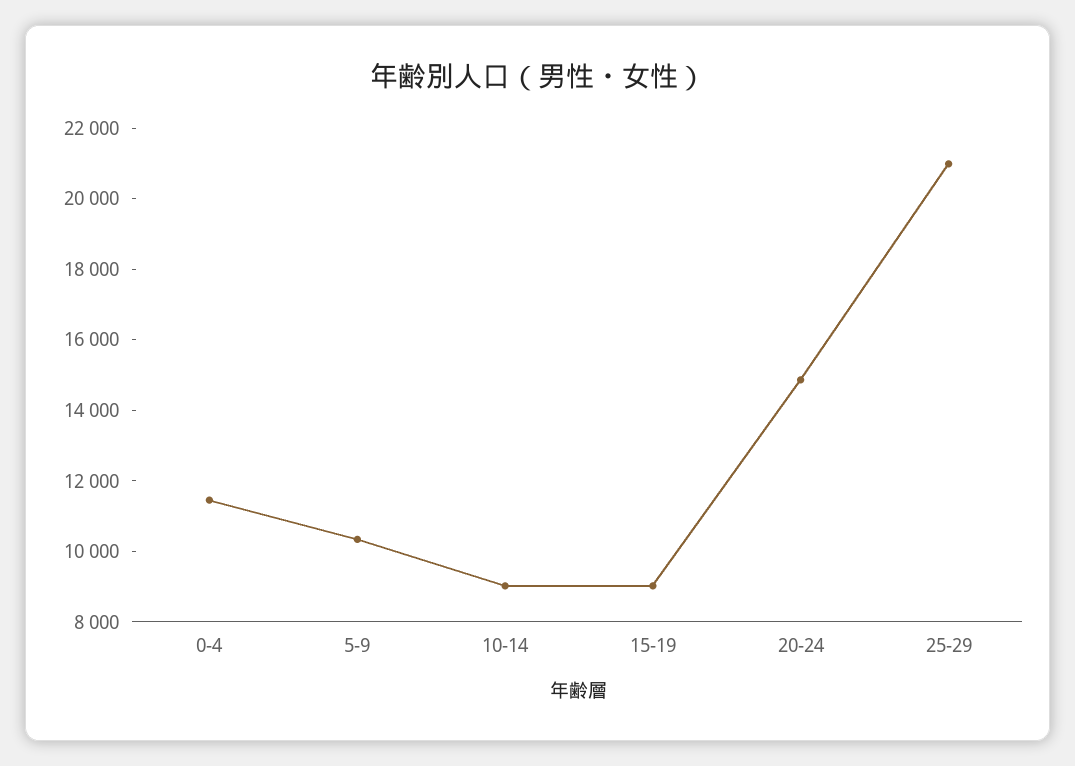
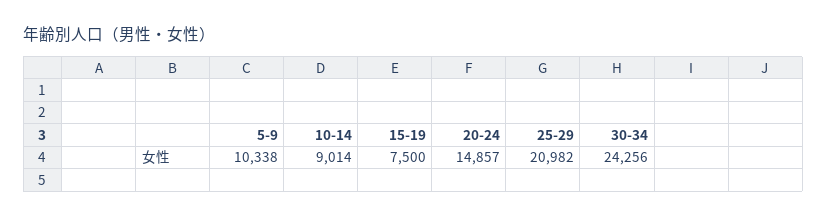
0-4: 11500 -> none
15-19: 9000 -> 7500
30-34: none -> 24256

